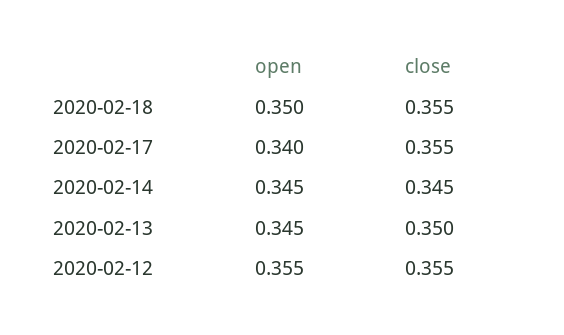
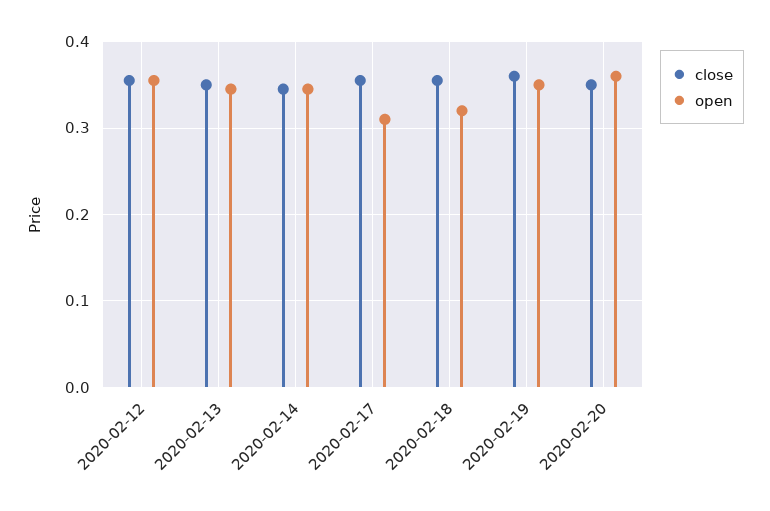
open, 2020-02-18: 0.35 -> 0.32
open, 2020-02-17: 0.34 -> 0.31
close, 2020-02-19: none -> 0.36
open, 2020-02-19: none -> 0.35
close, 2020-02-20: none -> 0.35
open, 2020-02-20: none -> 0.36

